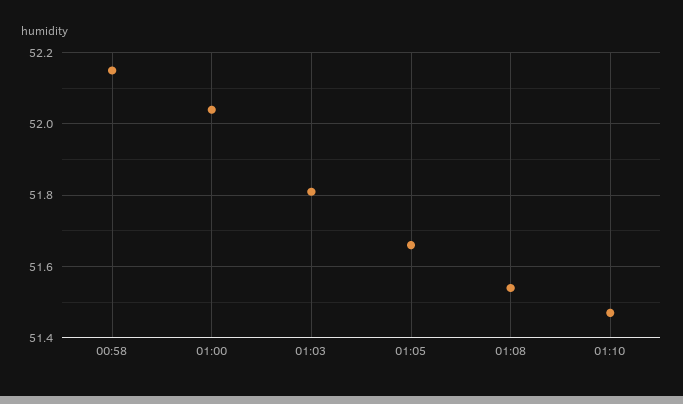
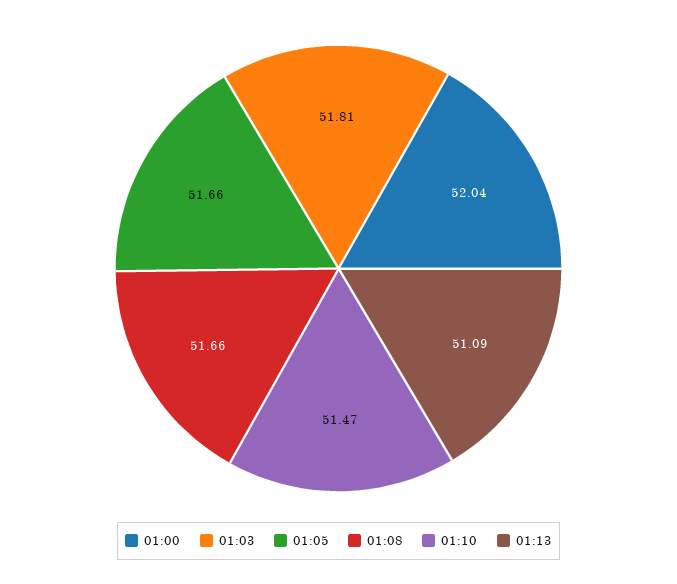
00:58: 52.15 -> none
01:08: 51.55 -> 51.66
01:13: none -> 51.09

